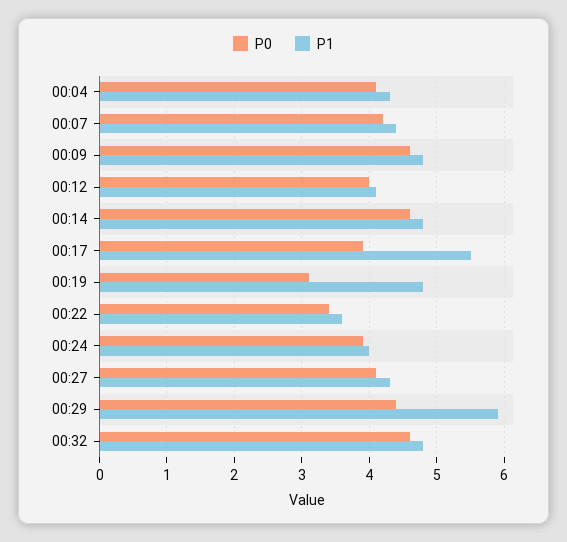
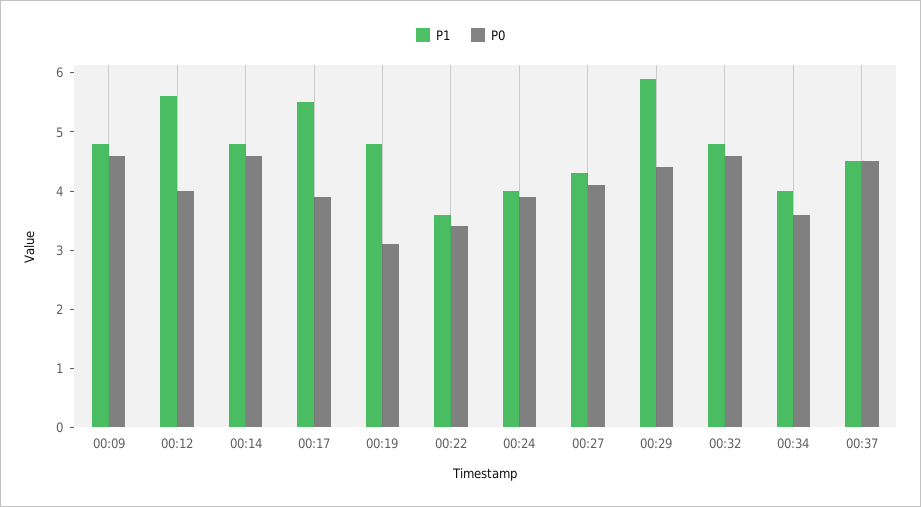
P0, 00:04: 4.1 -> none
P1, 00:04: 4.3 -> none
P0, 00:07: 4.2 -> none
P1, 00:07: 4.4 -> none
P1, 00:12: 4.1 -> 5.5
P1, 00:34: none -> 4
P0, 00:34: none -> 3.5
P1, 00:37: none -> 4.5
P0, 00:37: none -> 4.5

